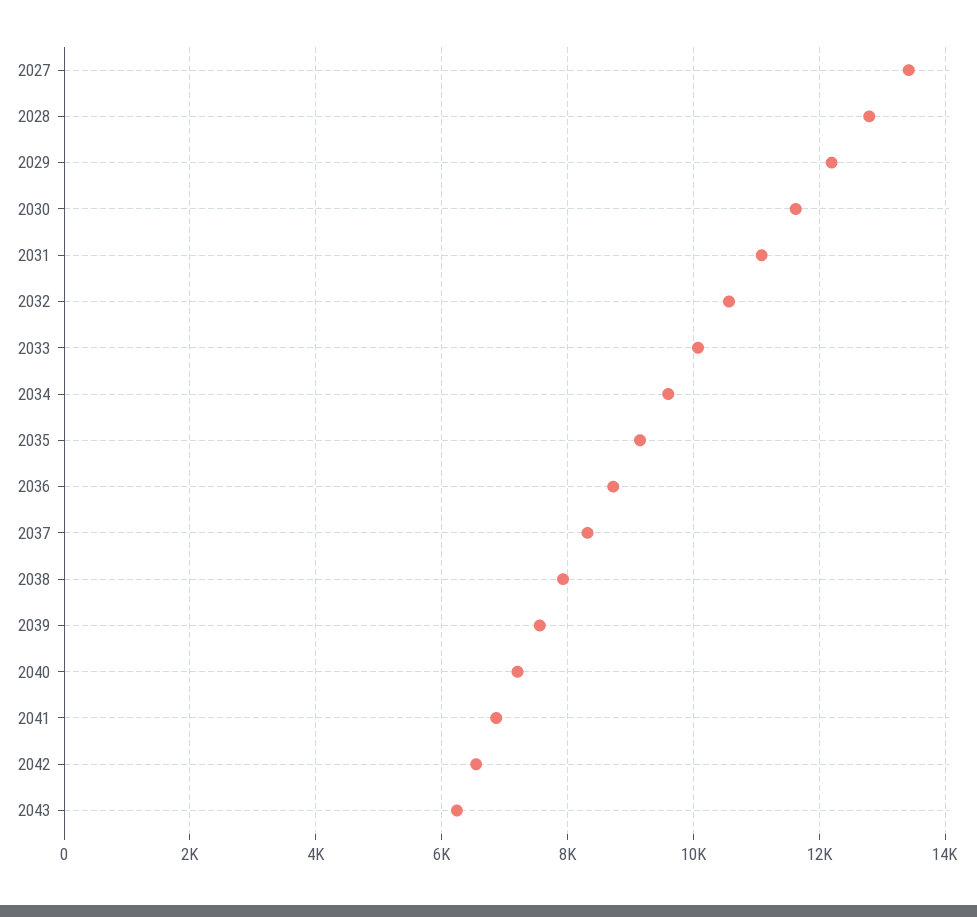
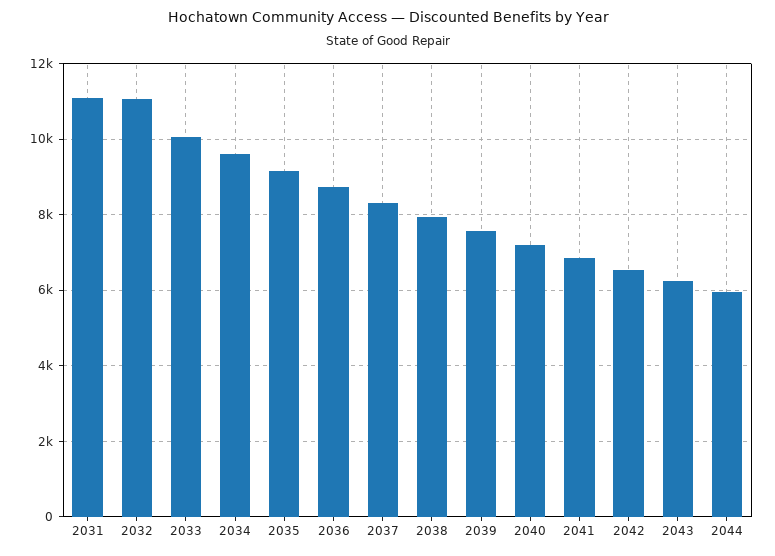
2027: 13400 -> none
2028: 12800 -> none
2029: 12200 -> none
2030: 11600 -> none
2032: 10600 -> 11000
2044: none -> 6000

